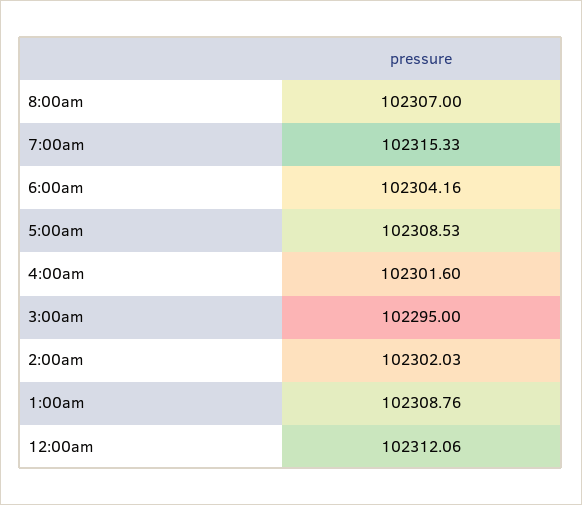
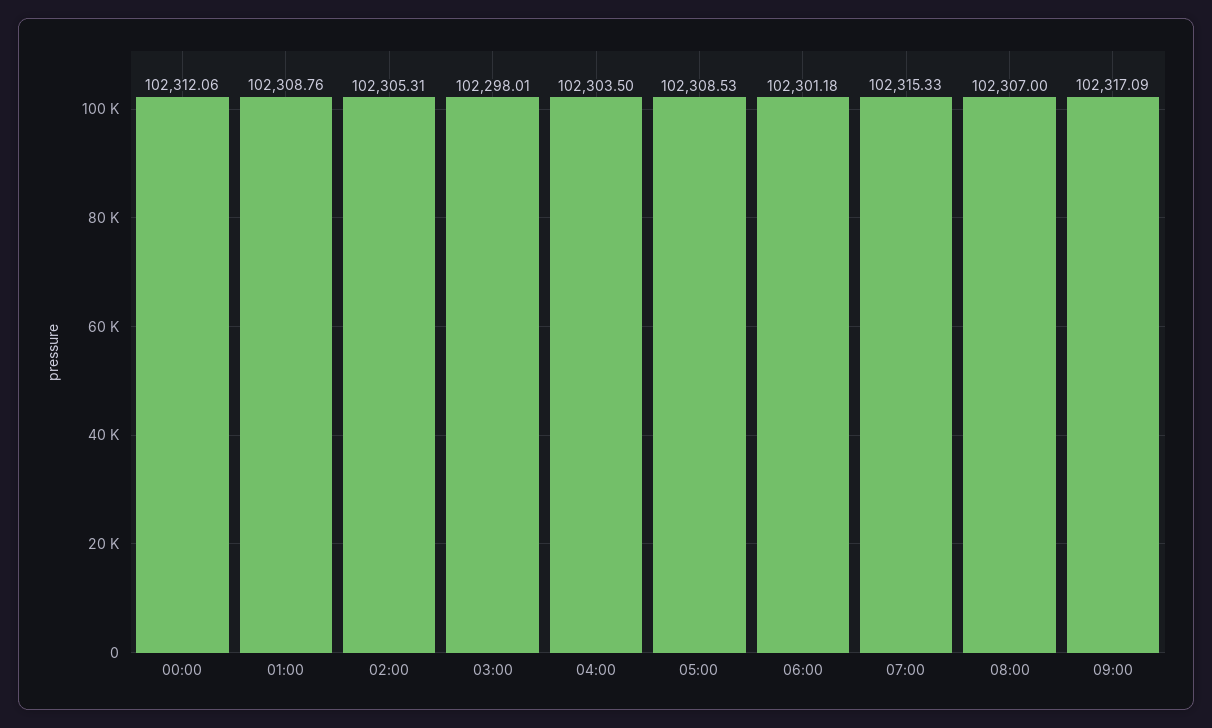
6:00am: 102304.16 -> 102301.18
4:00am: 102301.6 -> 102303.5
3:00am: 102295 -> 102298.01
2:00am: 102302.03 -> 102305.31
09:00: none -> 102317.09

